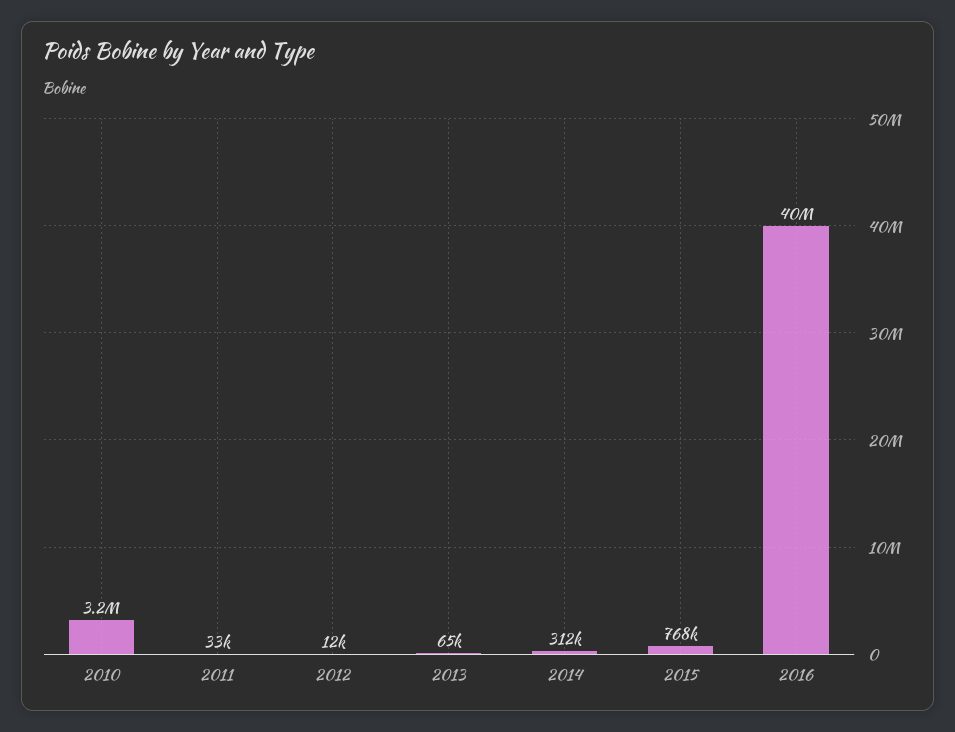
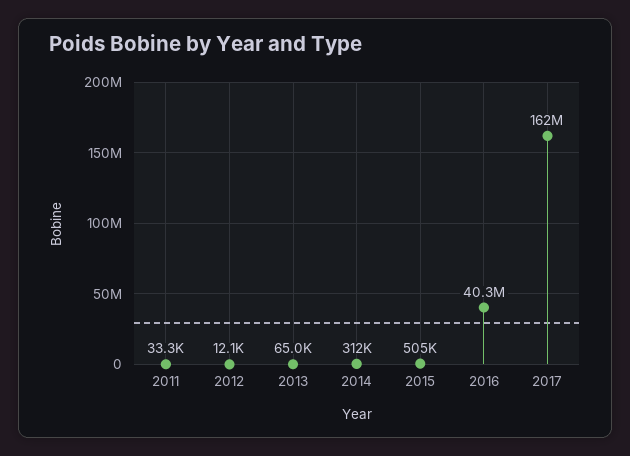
2010: 3200000 -> none
2015: 768000 -> 505000
2017: none -> 162000000

